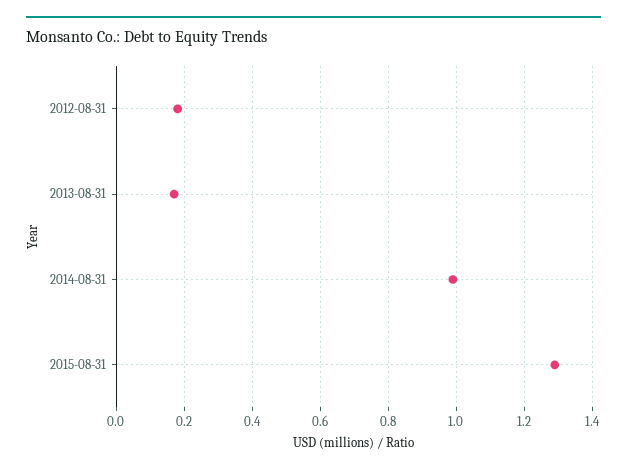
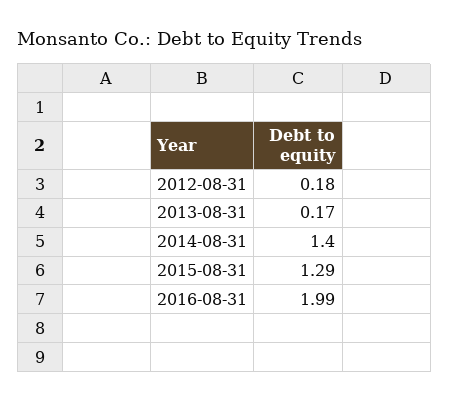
2014-08-31: 1 -> 1.4
2016-08-31: none -> 1.99

